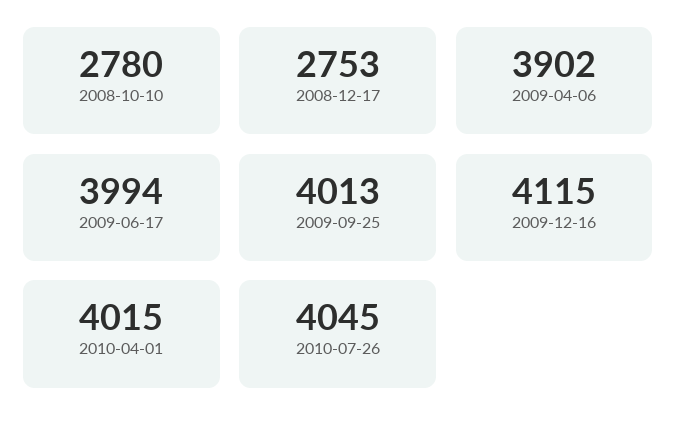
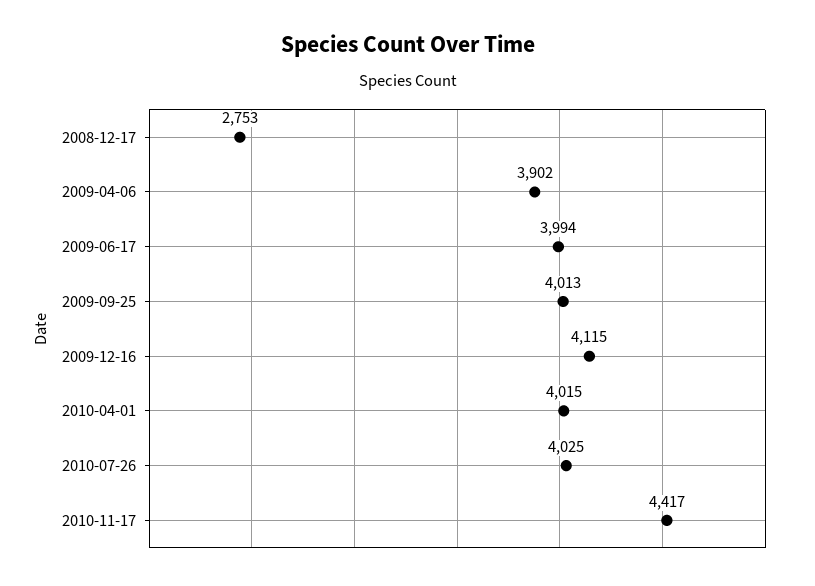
2008-10-10: 2780 -> none
2010-07-26: 4045 -> 4025
2010-11-17: none -> 4417

